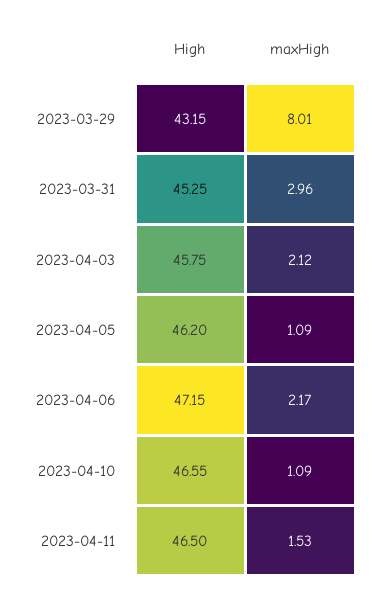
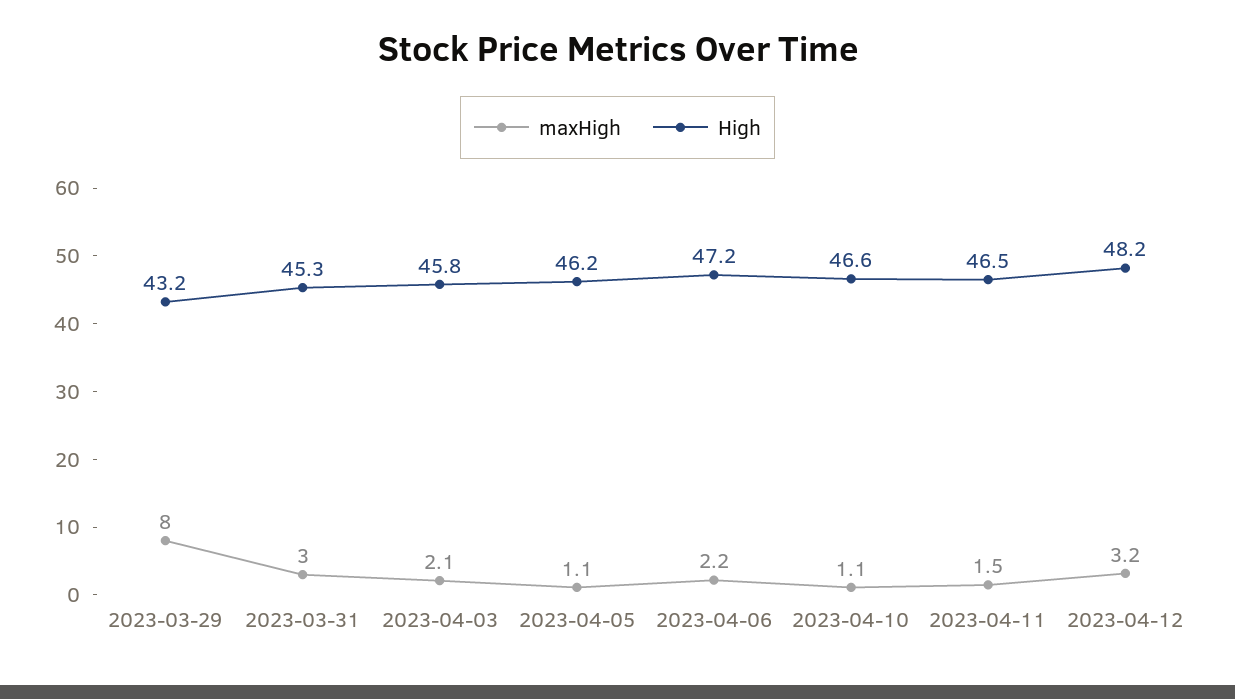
maxHigh, 2023-04-12: none -> 3.2
High, 2023-04-12: none -> 48.2

